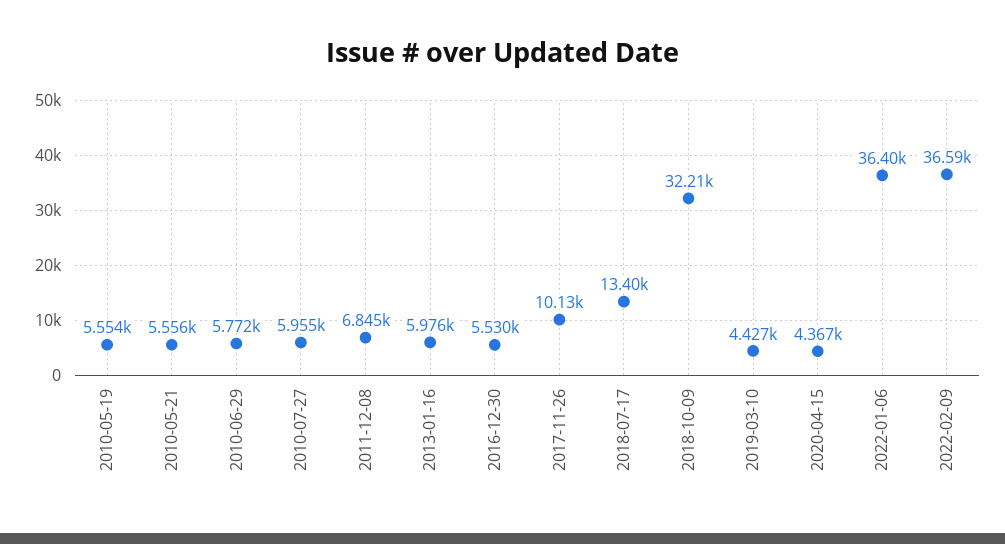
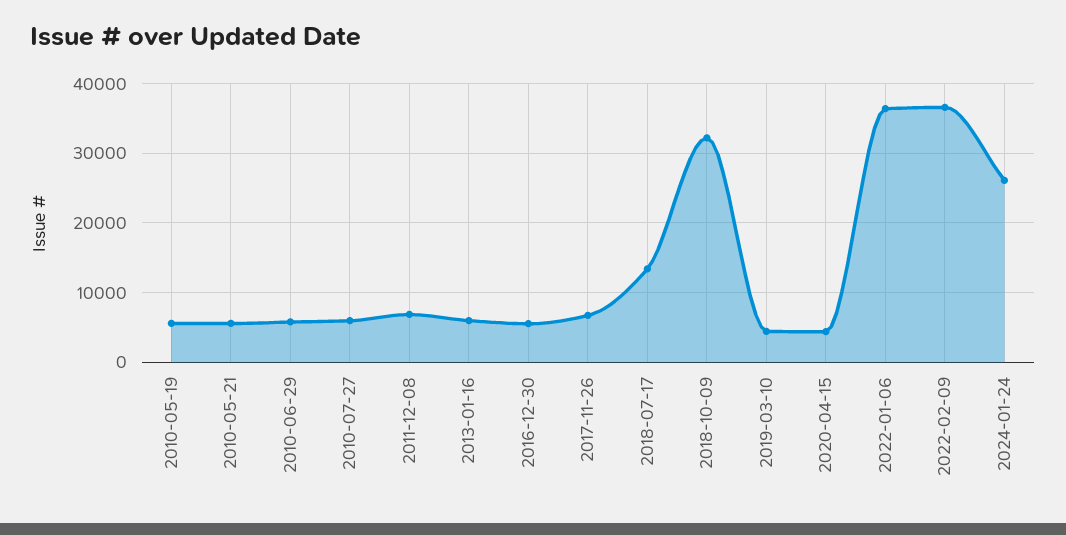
2017-11-26: 10130 -> 7000
2024-01-24: none -> 26000

